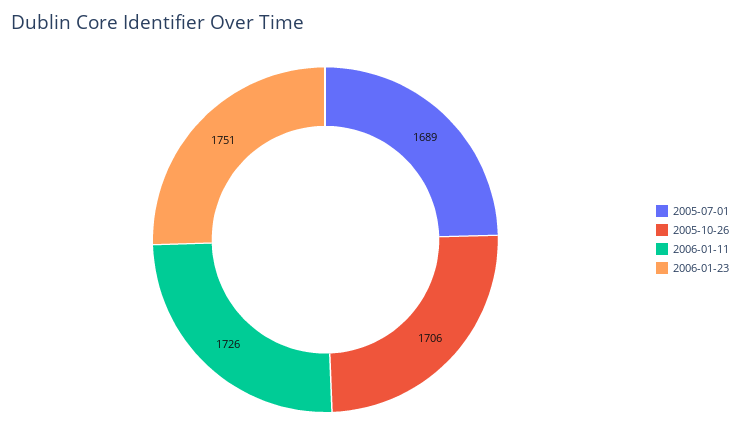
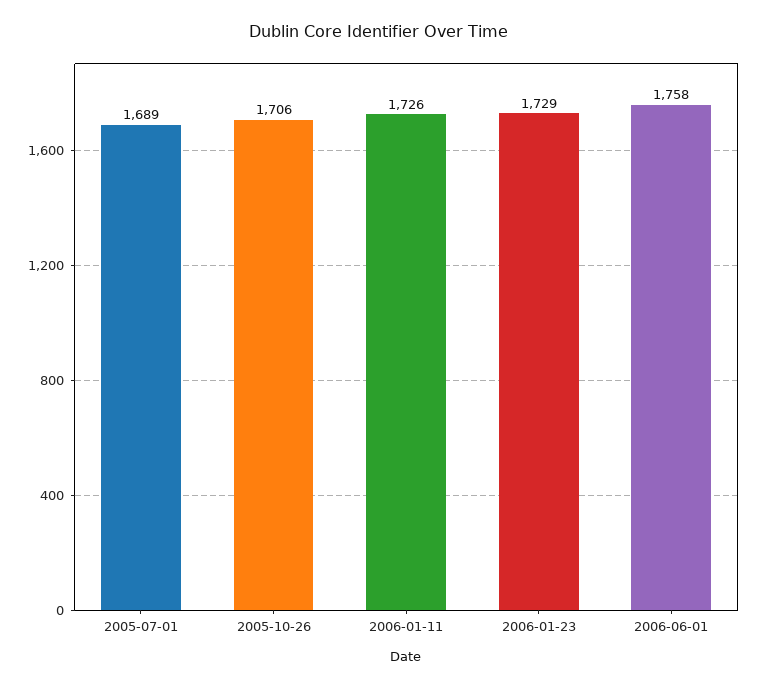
2006-01-23: 1751 -> 1729
2006-06-01: none -> 1758

